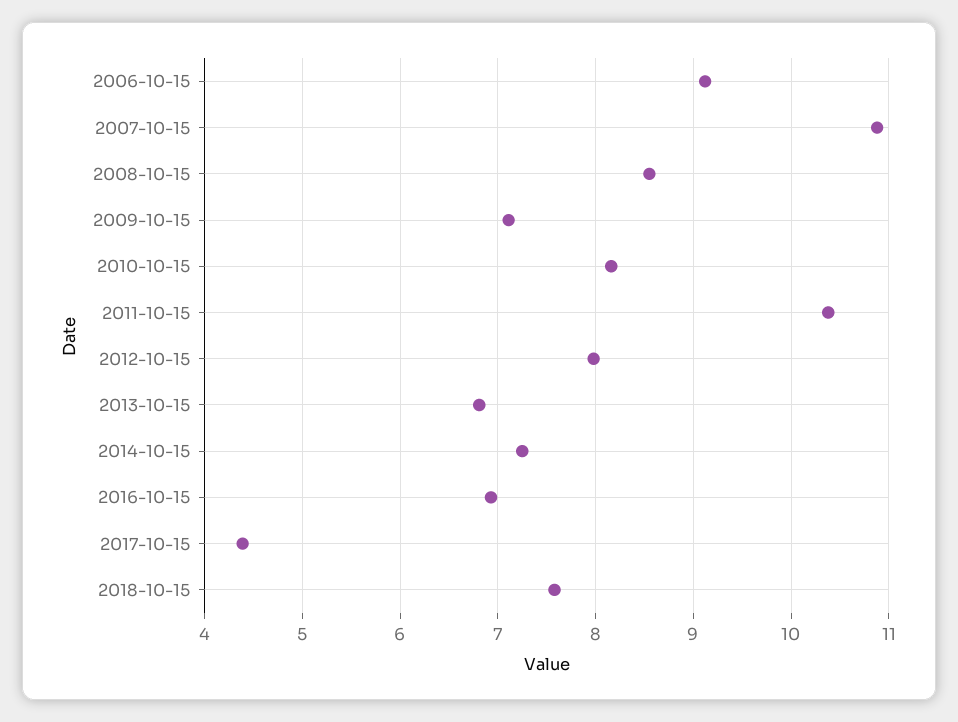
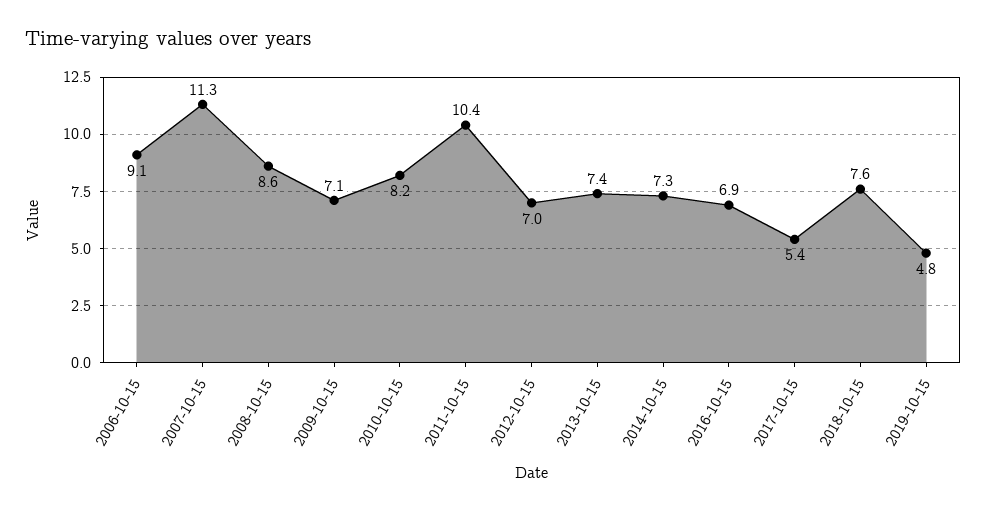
2007-10-15: 10.9 -> 11.3
2012-10-15: 8 -> 7
2013-10-15: 6.8 -> 7.4
2017-10-15: 4.4 -> 5.4
2019-10-15: none -> 4.8

